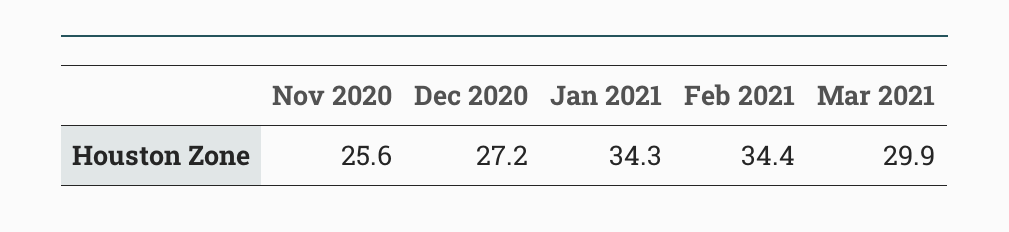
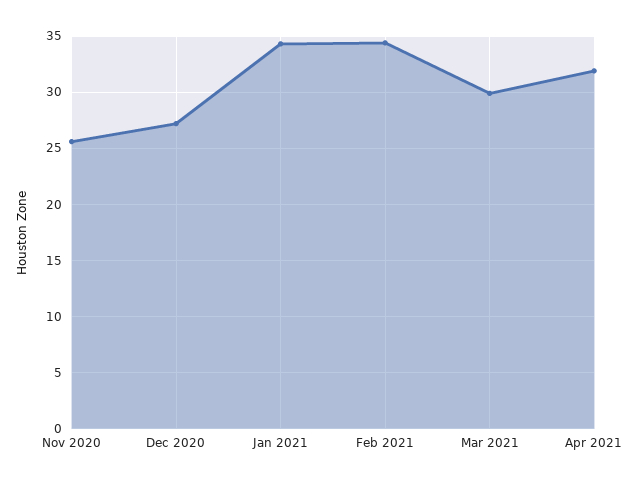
Apr 2021: none -> 32

